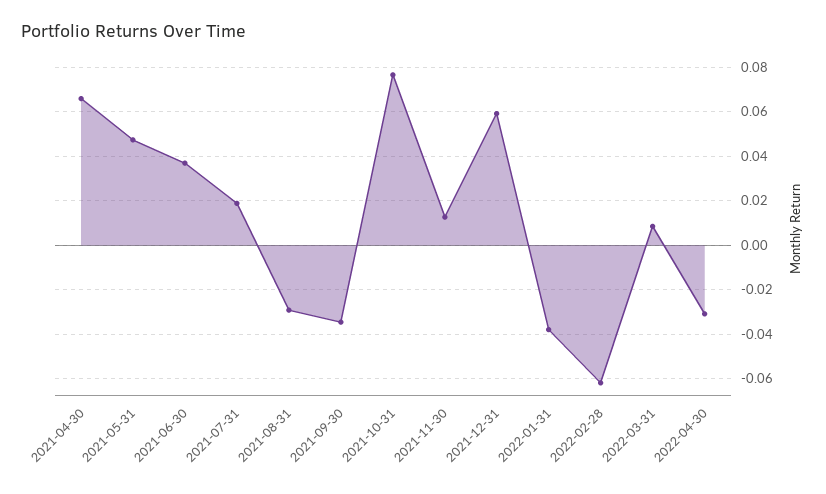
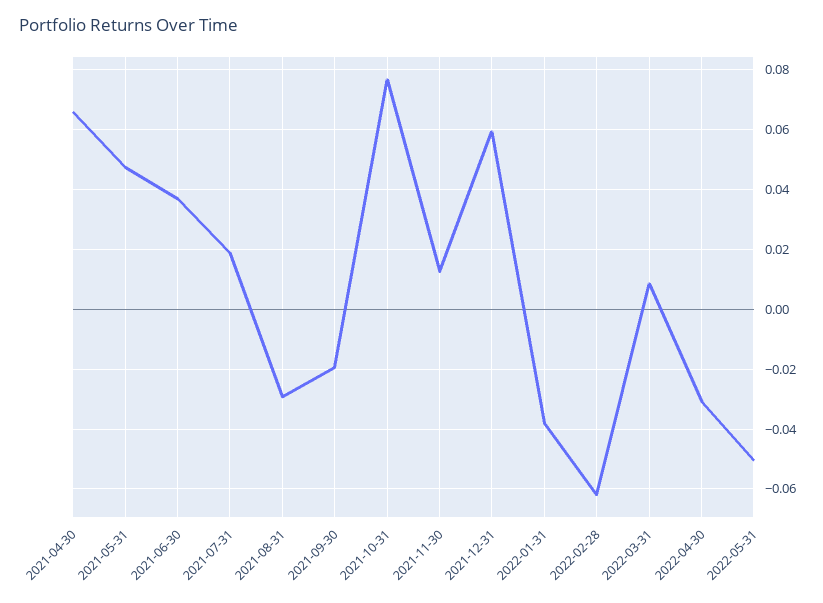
2021-09-30: -0.035 -> -0.02
2022-05-31: none -> -0.05

